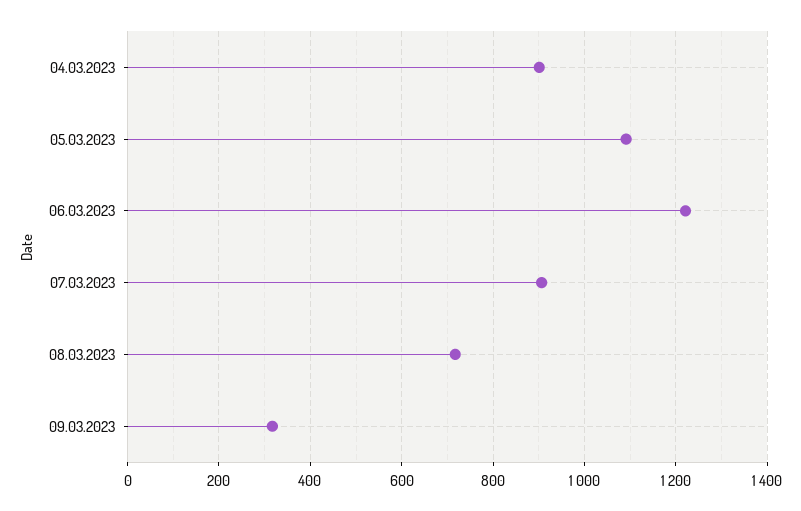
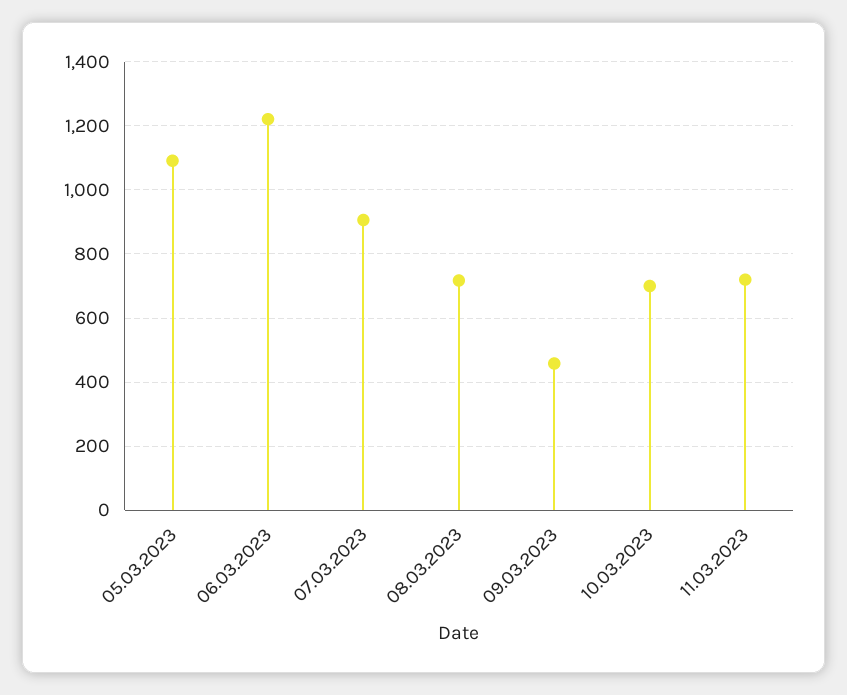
04.03.2023: 900 -> none
09.03.2023: 320 -> 460
10.03.2023: none -> 700
11.03.2023: none -> 720

